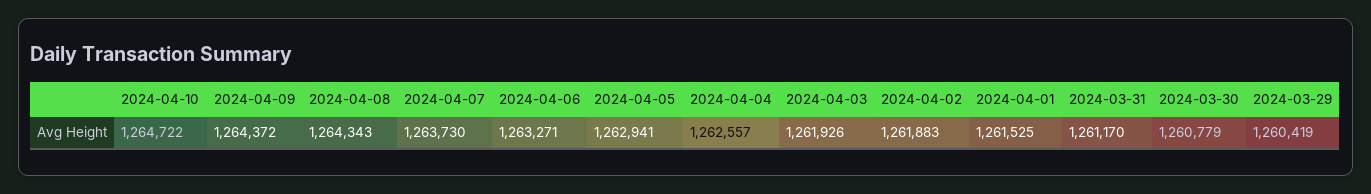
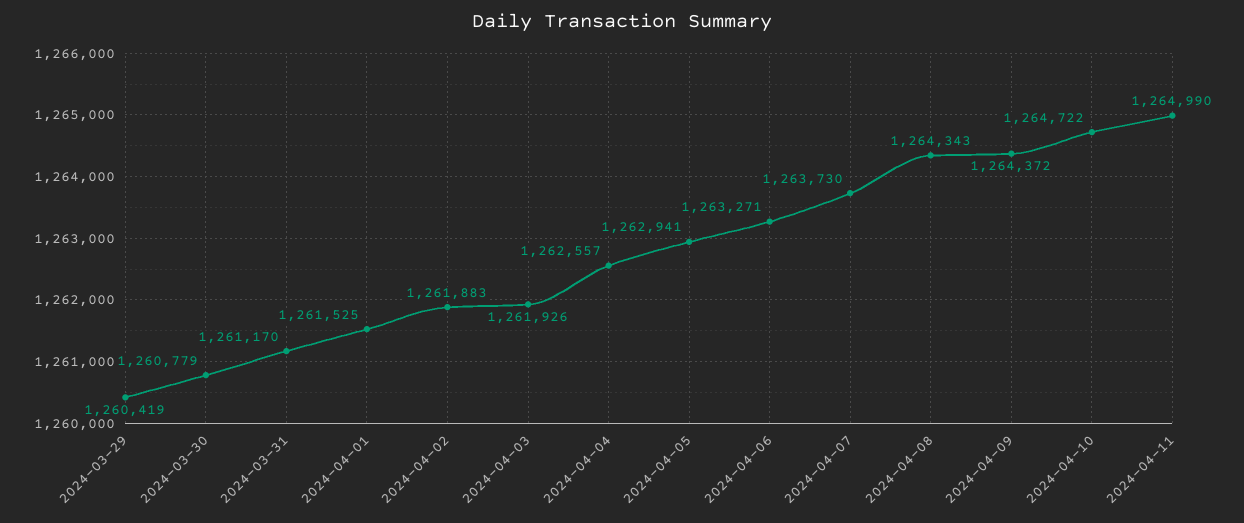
2024-04-11: none -> 1264990

